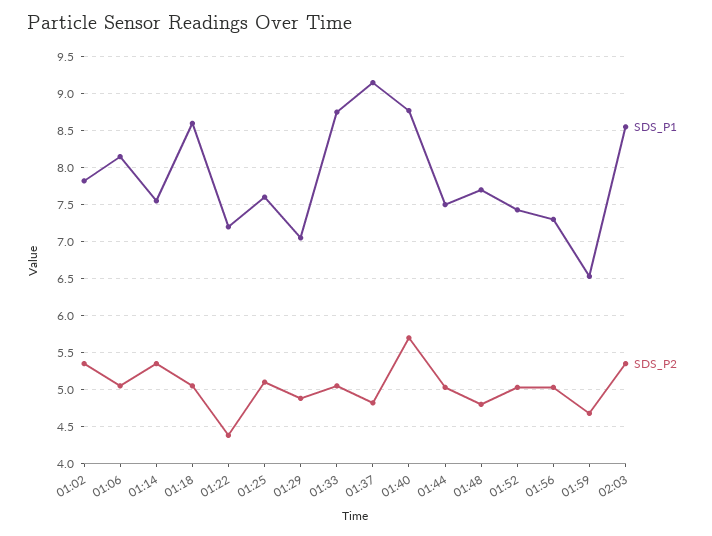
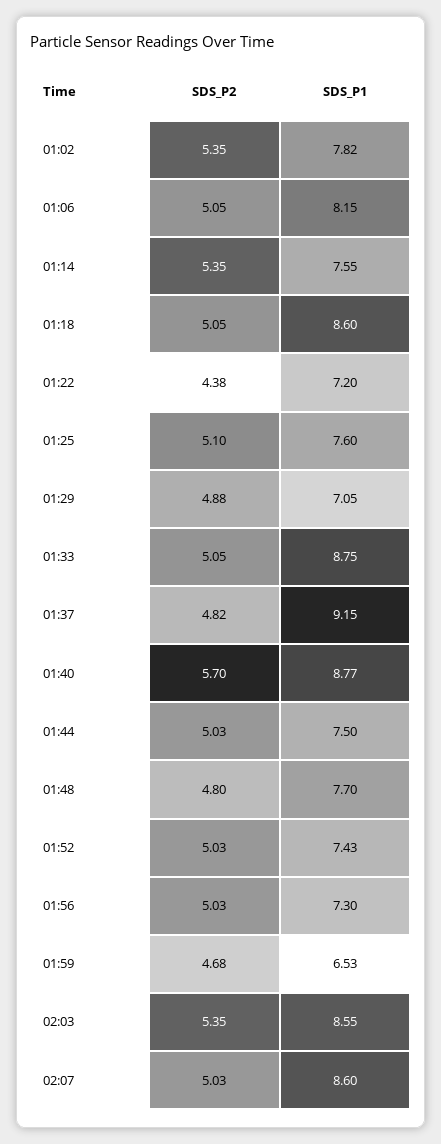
SDS_P2, 02:07: none -> 5.03
SDS_P1, 02:07: none -> 8.6

